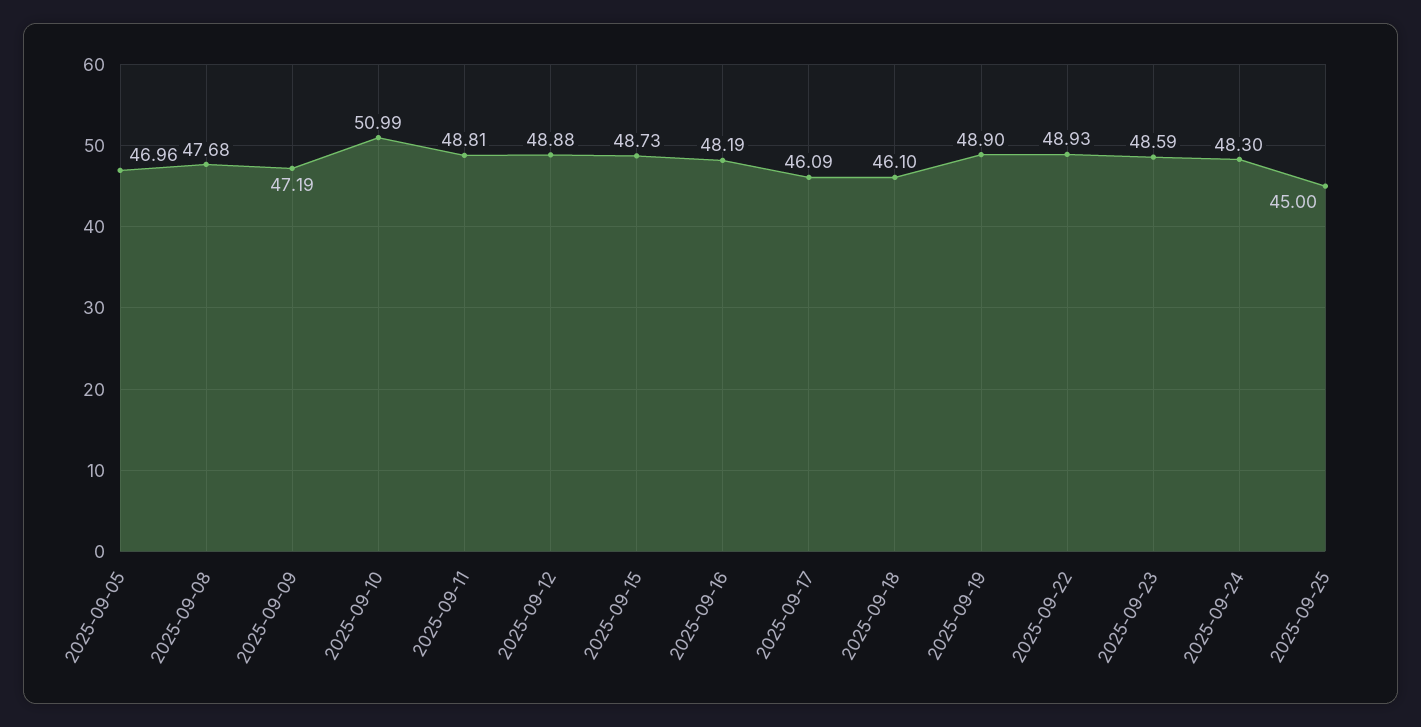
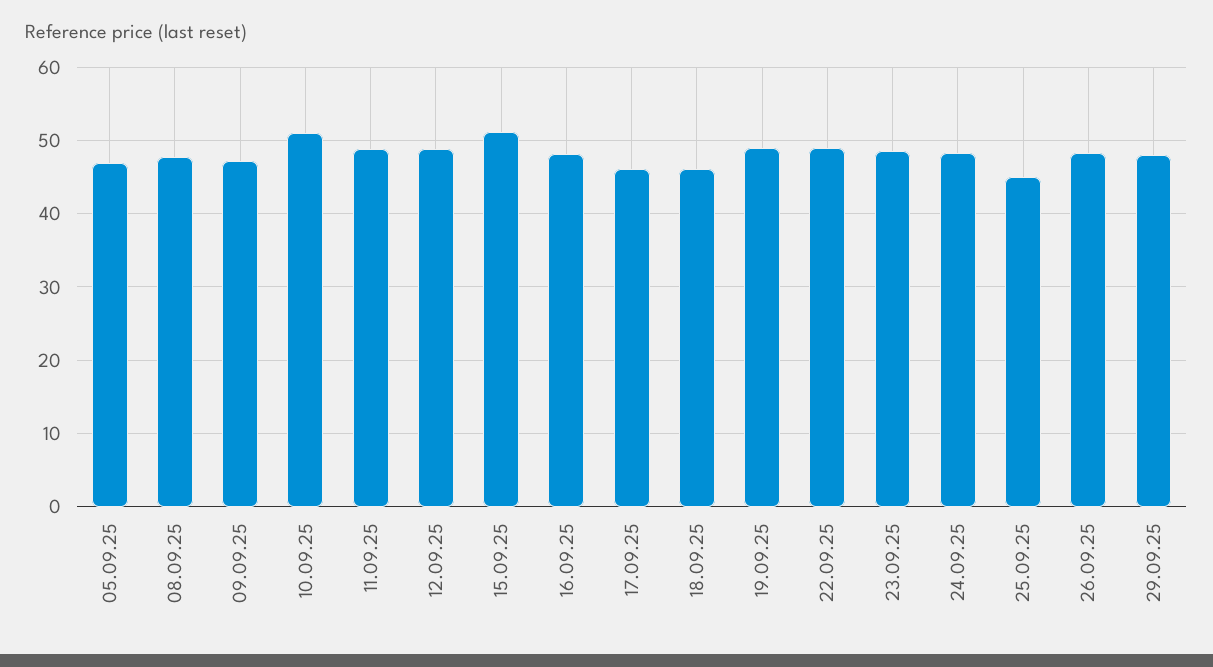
2025-09-15: 48.73 -> 51
26.09.25: none -> 48
29.09.25: none -> 48

